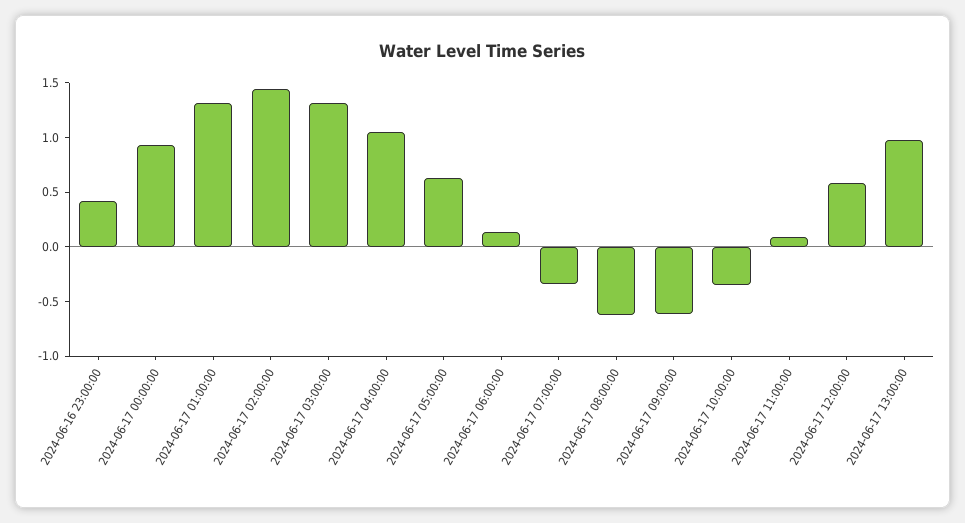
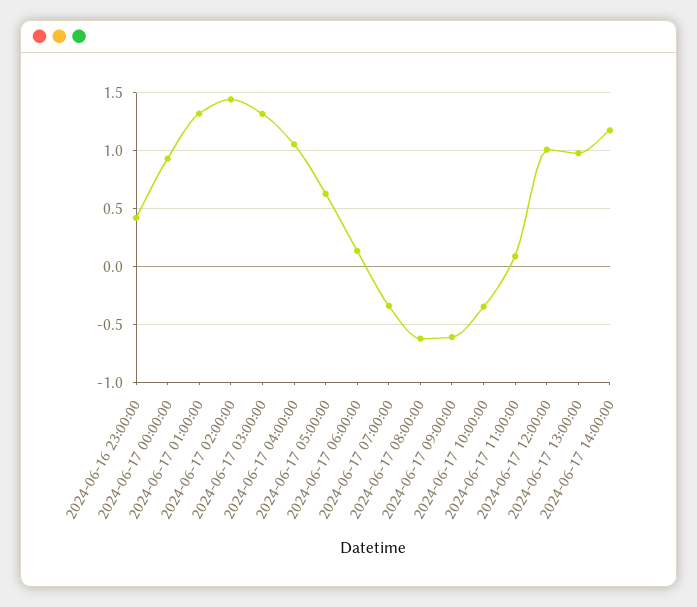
2024-06-17 12:00:00: 0.6 -> 1
2024-06-17 14:00:00: none -> 1.2

